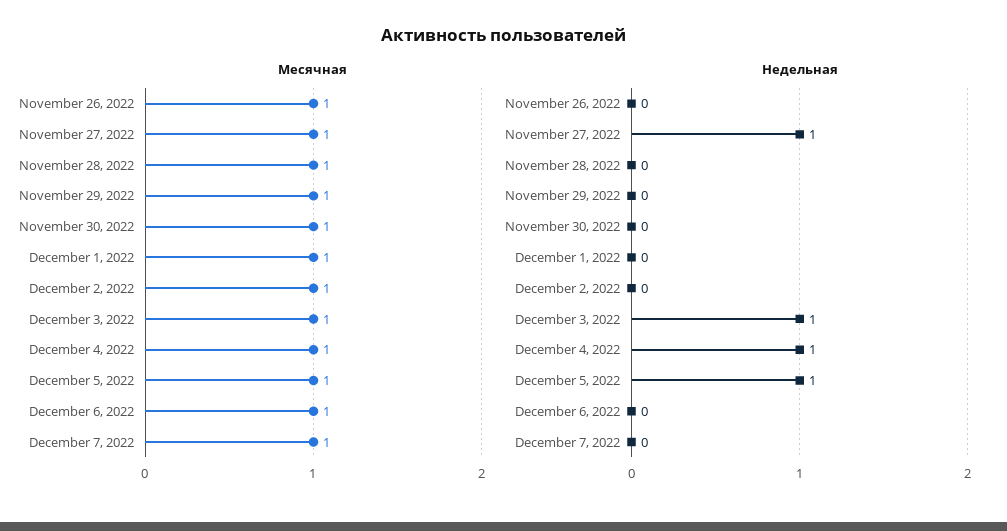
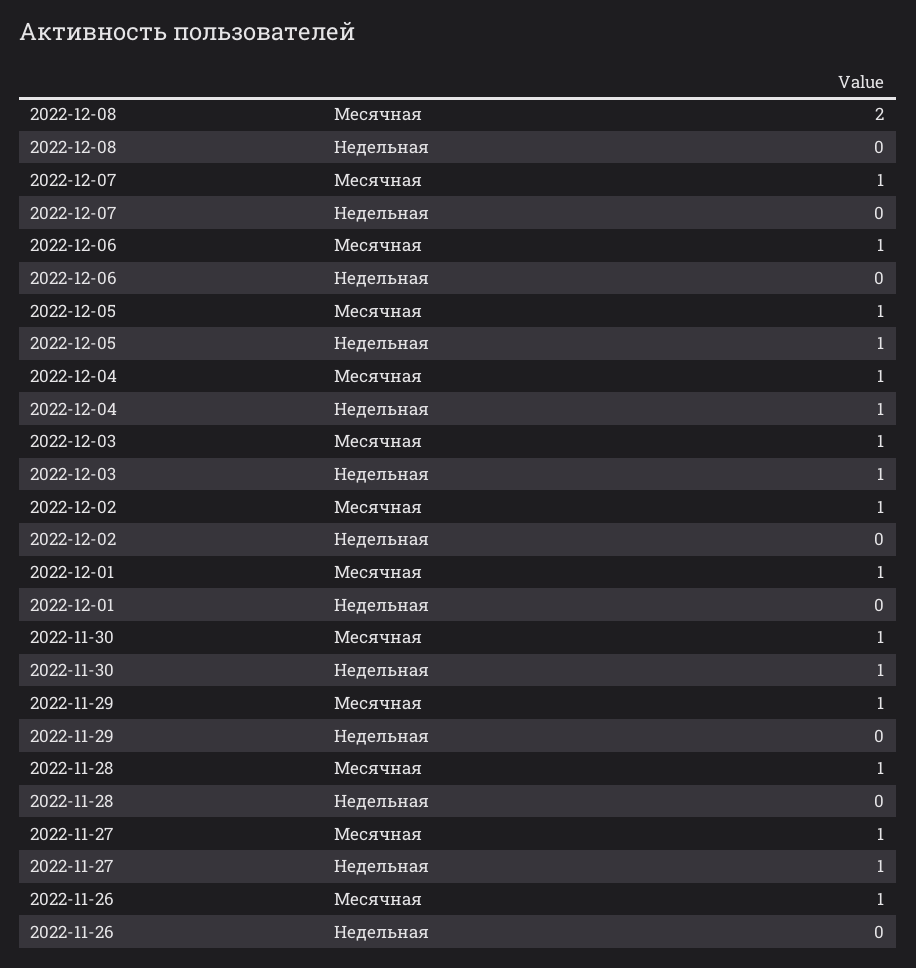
Недельная, November 30, 2022: 0 -> 1
Месячная, 2022-12-08: none -> 2
Недельная, 2022-12-08: none -> 0

